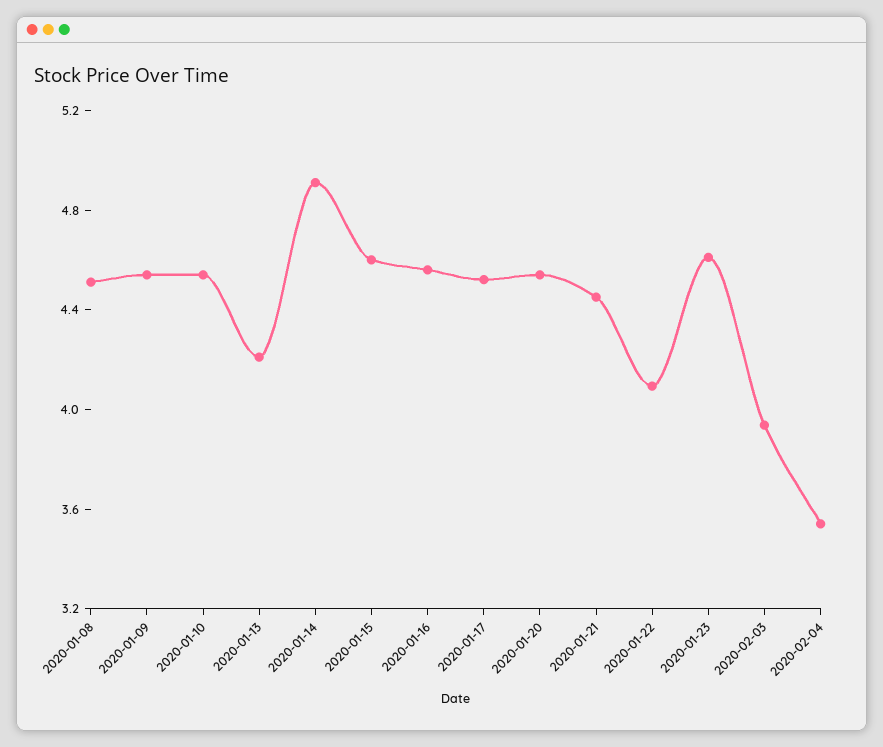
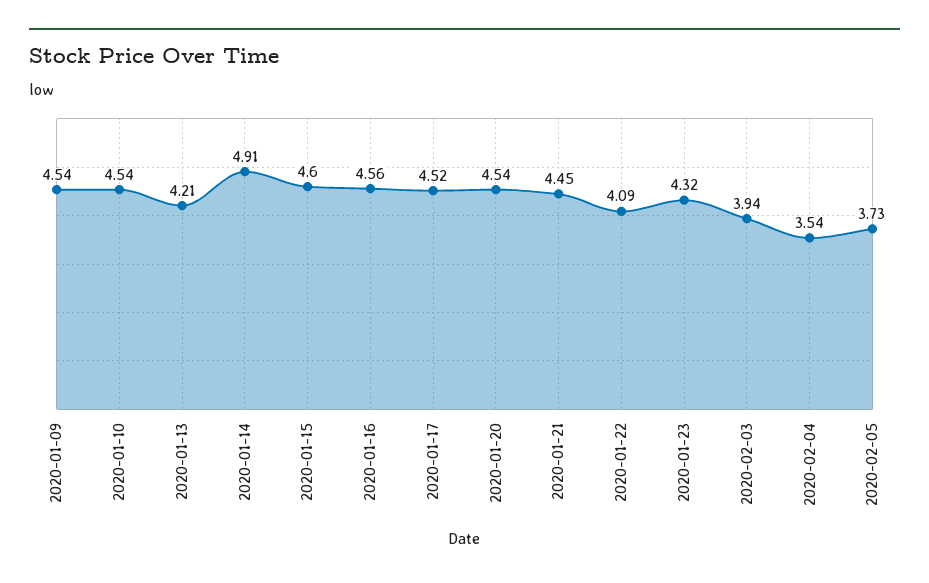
2020-01-08: 4.5 -> none
2020-01-23: 4.6 -> 4.32
2020-02-05: none -> 3.73

